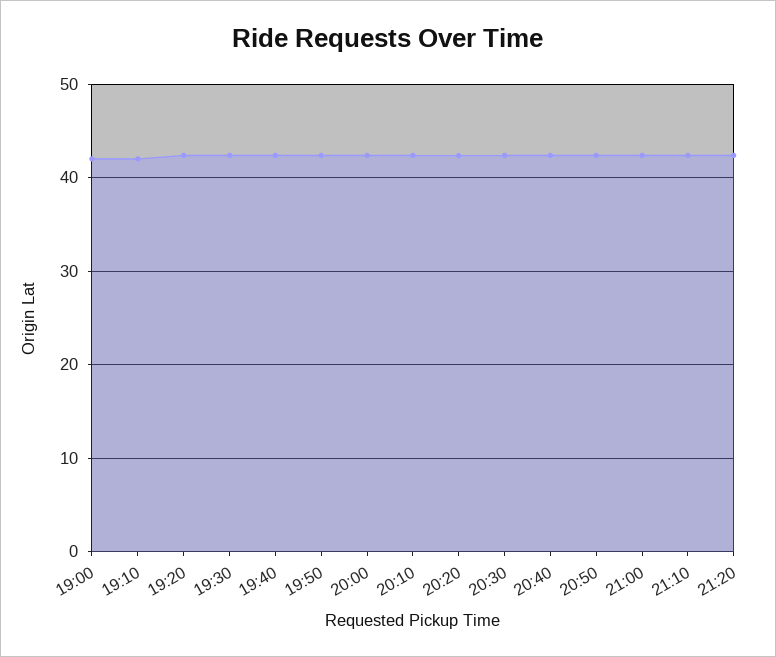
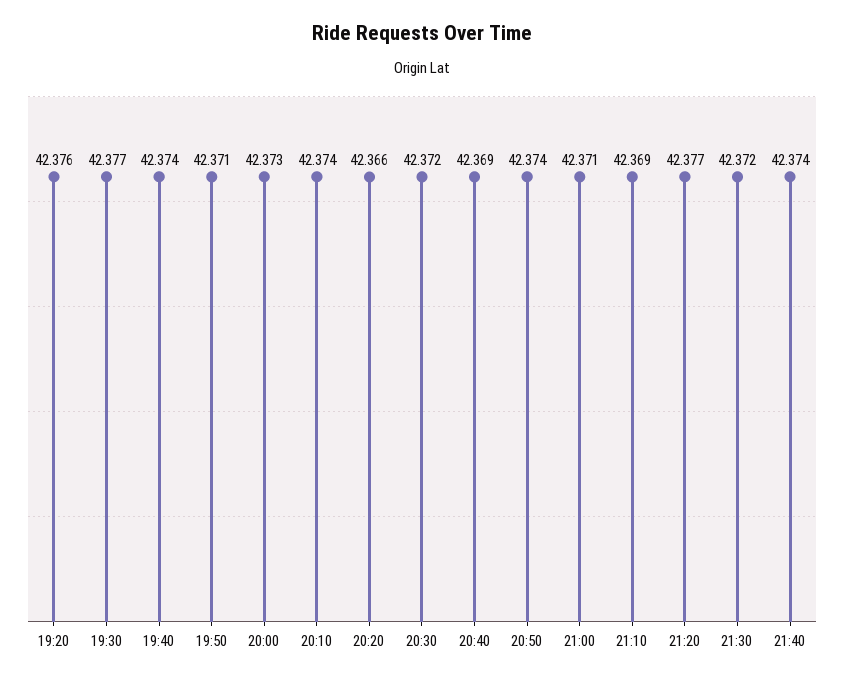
19:00: 42 -> none
19:10: 42 -> none
21:30: none -> 42.372
21:40: none -> 42.374

